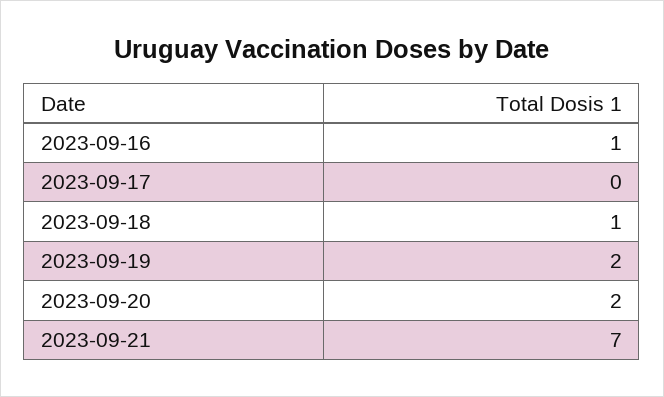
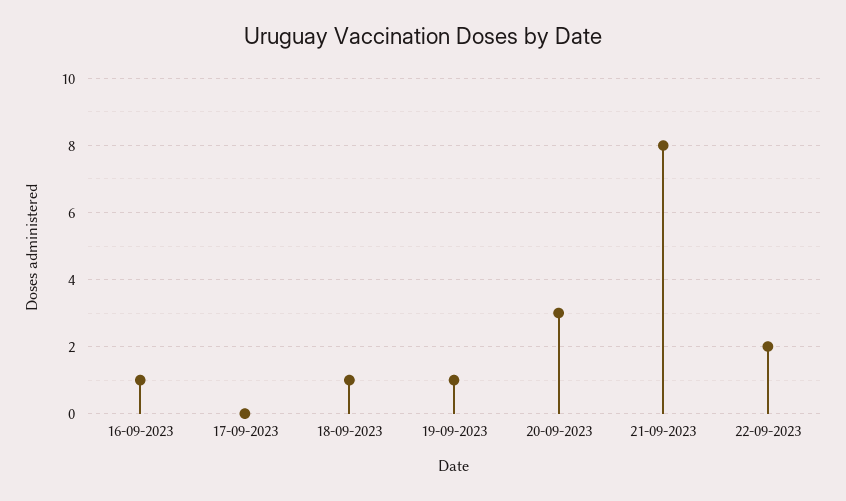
2023-09-19: 2 -> 1
2023-09-20: 2 -> 3
2023-09-21: 7 -> 8
22-09-2023: none -> 2

